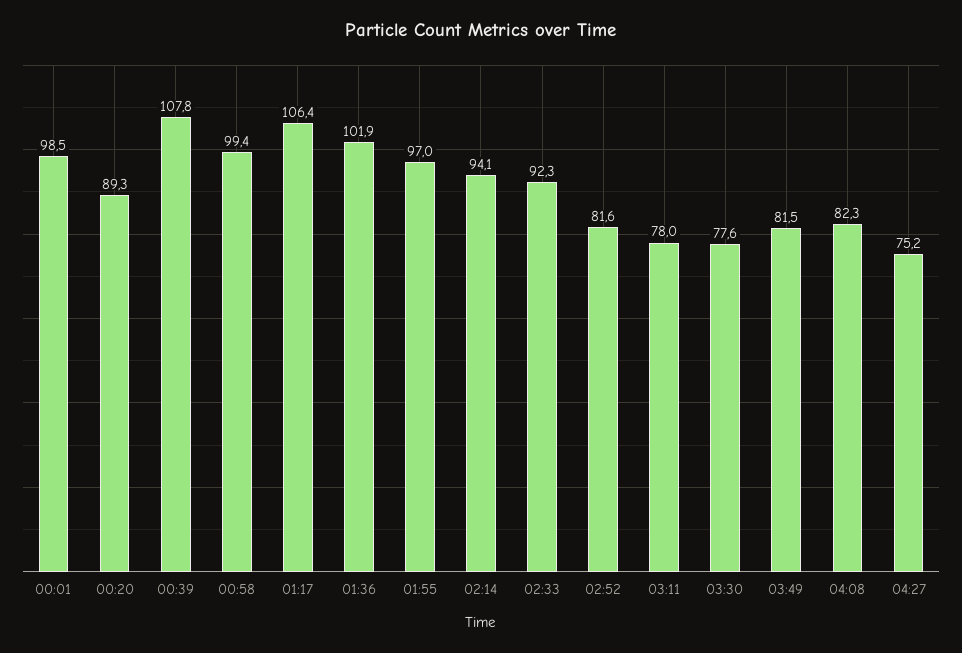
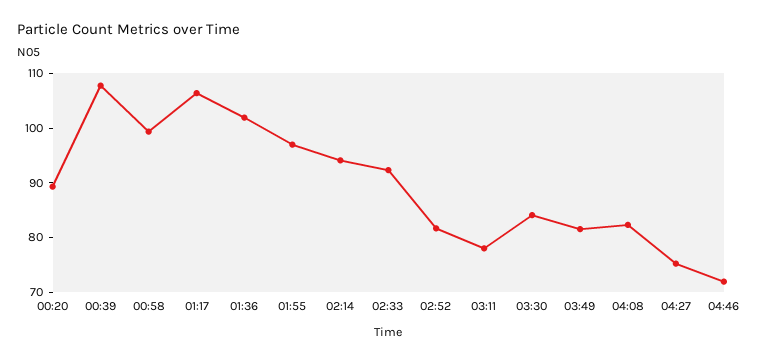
00:01: 98.5 -> none
03:30: 77.6 -> 84
04:46: none -> 72

